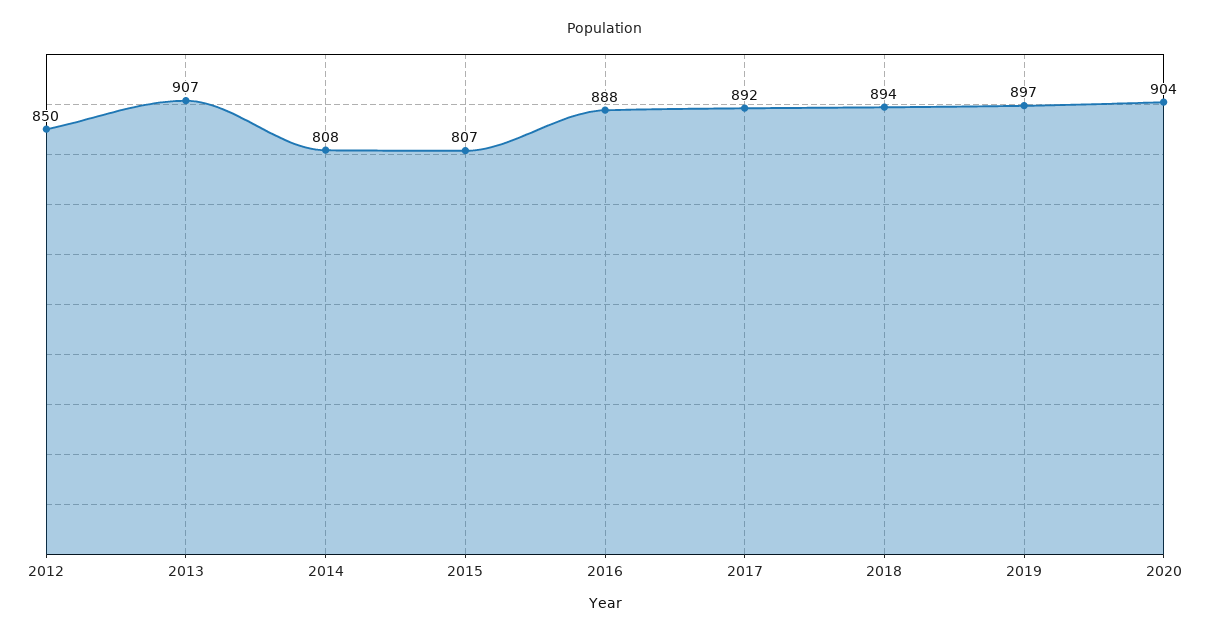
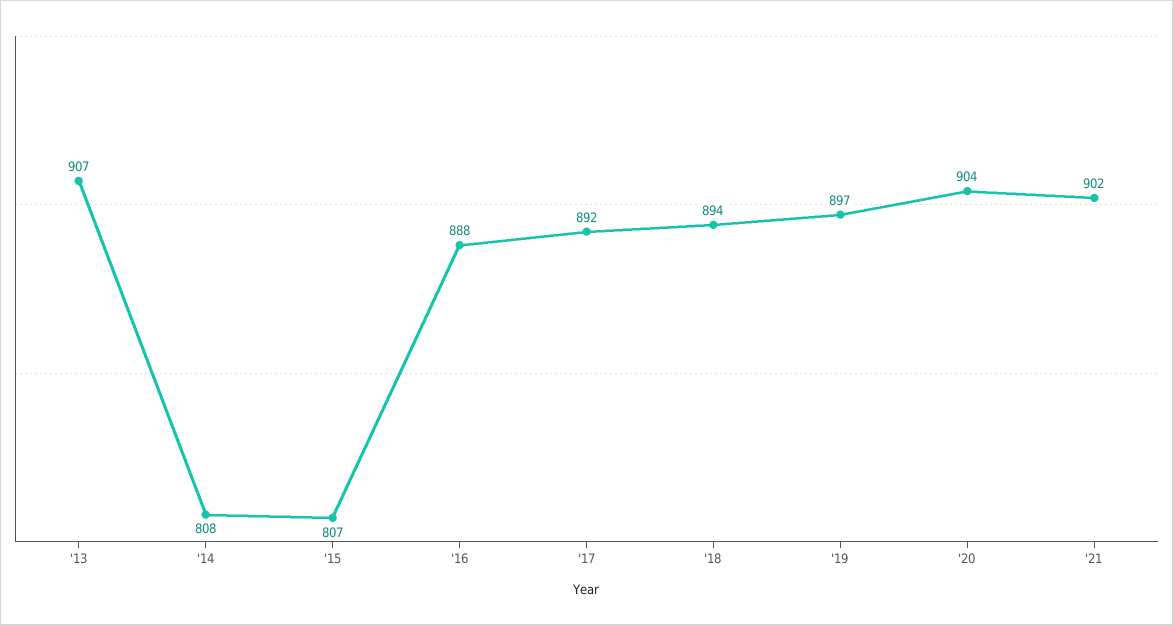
2012: 850 -> none
'21: none -> 902

